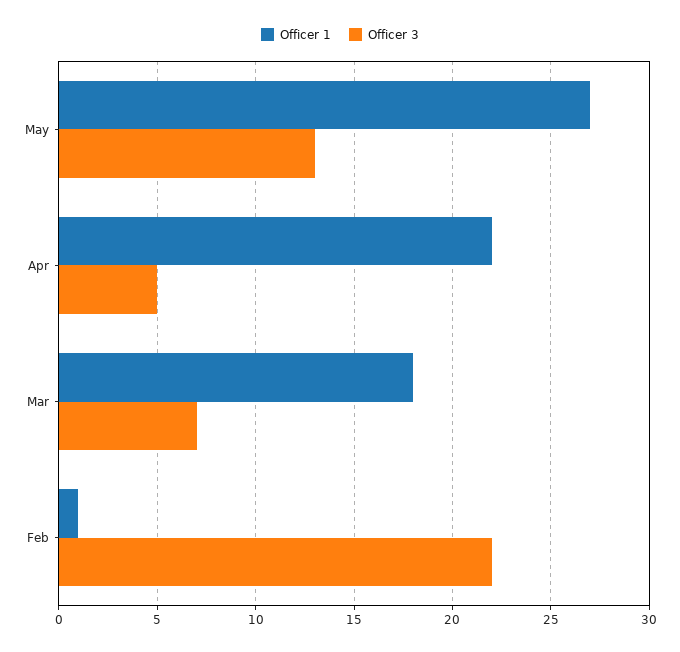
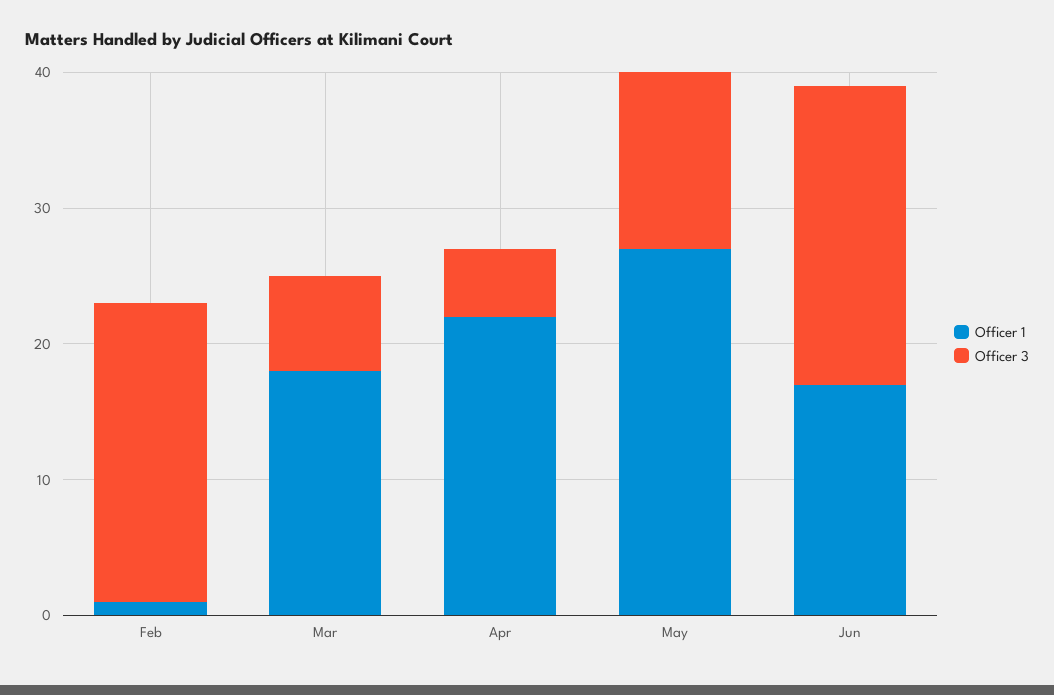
Officer 1, Jun: none -> 17
Officer 3, Jun: none -> 22

